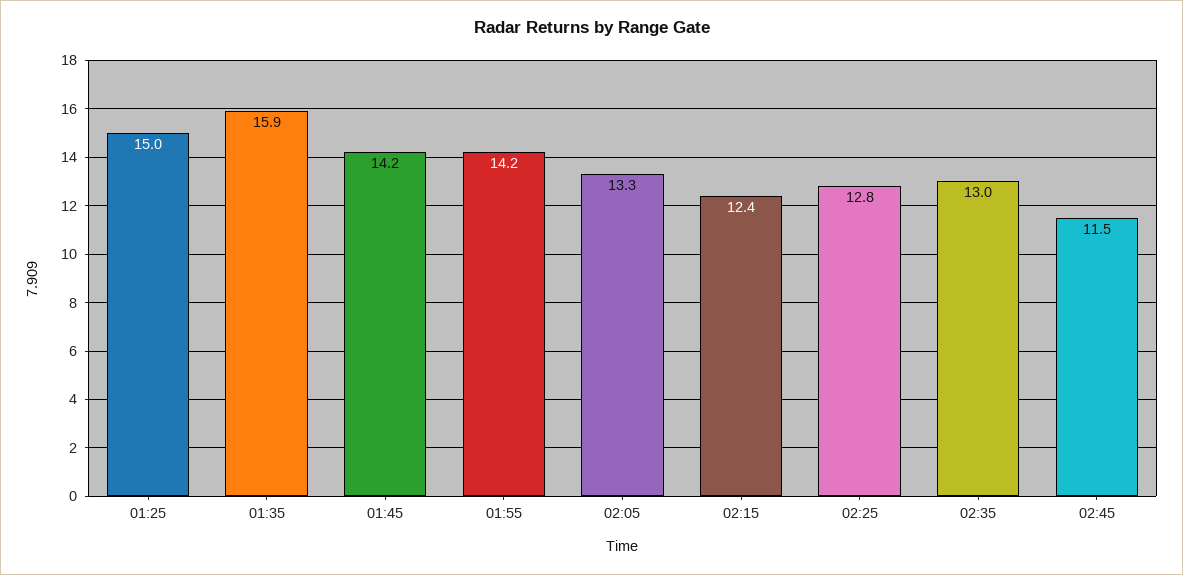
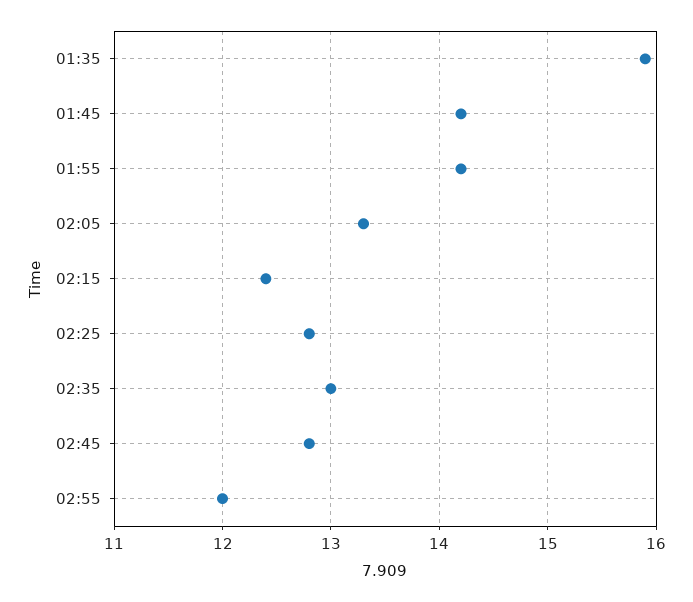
01:25: 15 -> none
02:45: 11.5 -> 12.8
02:55: none -> 12

